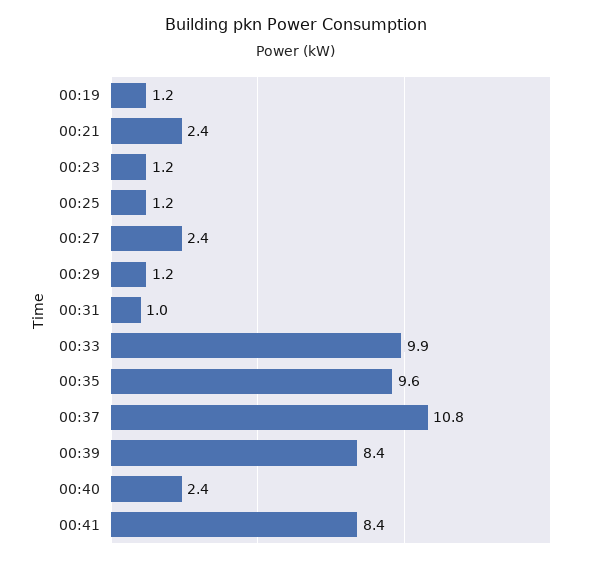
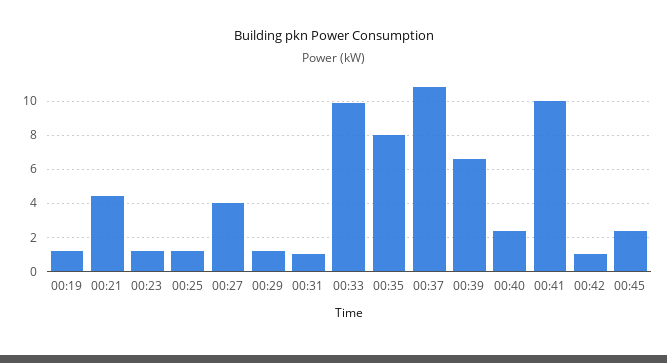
00:21: 2.4 -> 4.5
00:27: 2.4 -> 4
00:35: 9.6 -> 8
00:39: 8.4 -> 6.5
00:41: 8.4 -> 10
00:42: none -> 1
00:45: none -> 2.5

